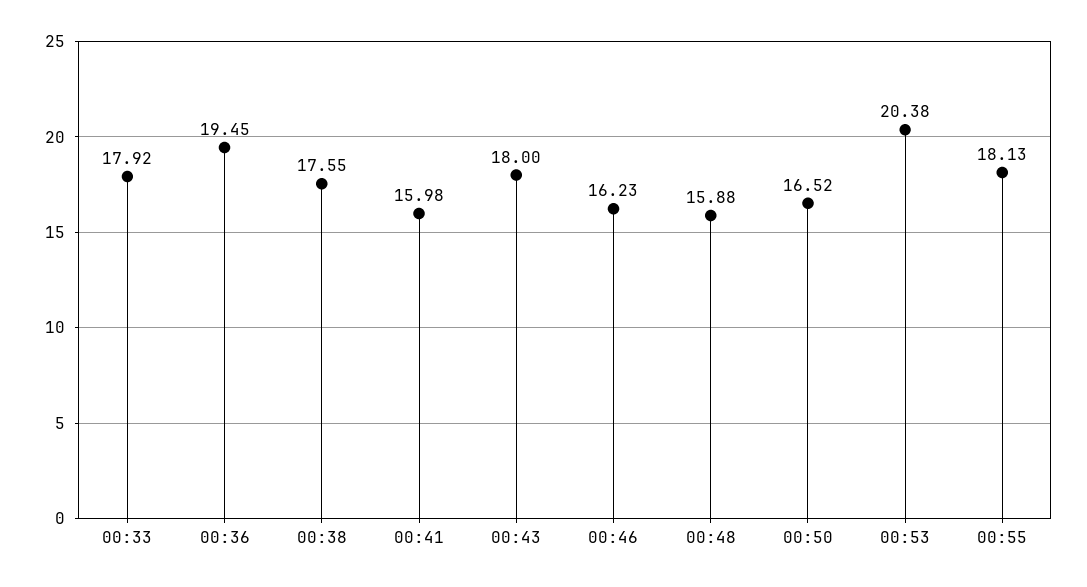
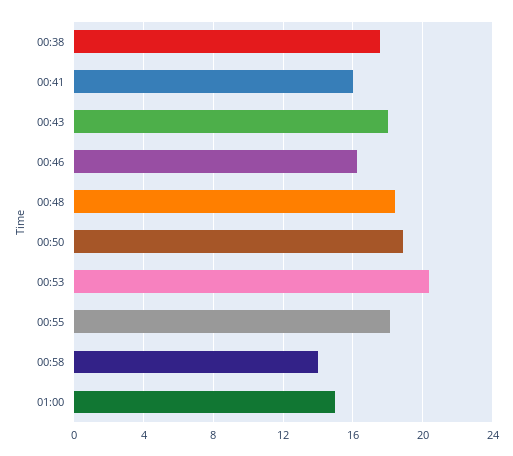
00:33: 17.92 -> none
00:36: 19.45 -> none
00:48: 15.88 -> 18.5
00:50: 16.52 -> 19
00:58: none -> 14
01:00: none -> 15

